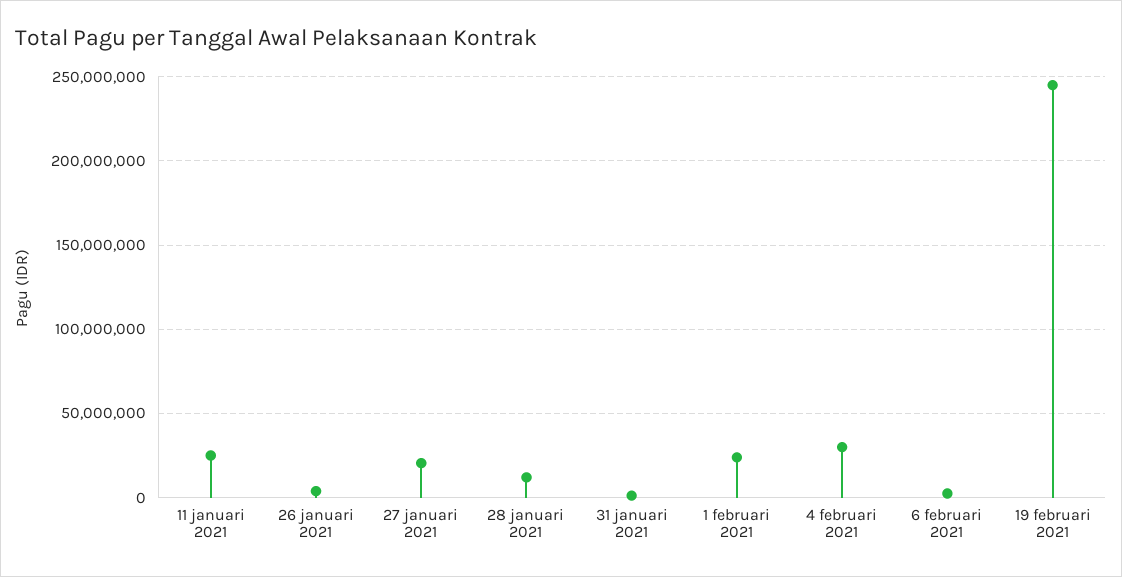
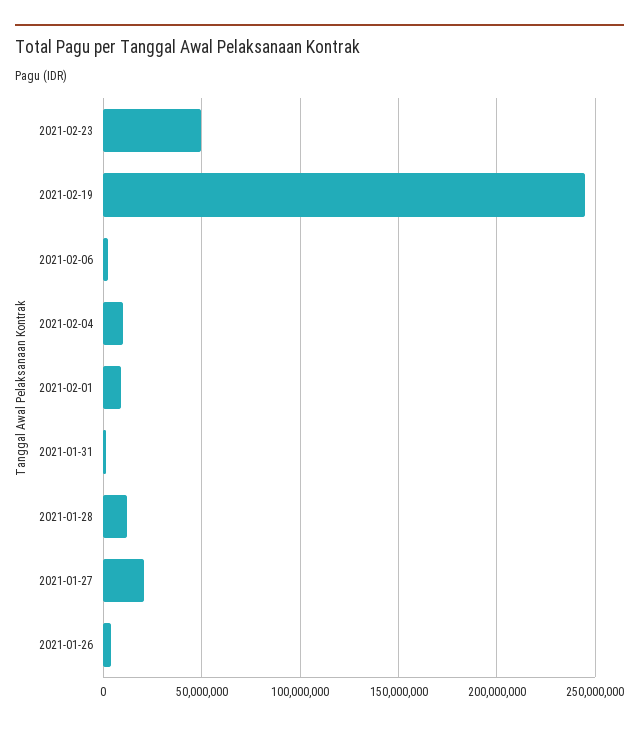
11 januari 2021: 25000000 -> none
1 februari 2021: 25000000 -> 10000000
4 februari 2021: 30000000 -> 10000000
2021-02-23: none -> 50000000

